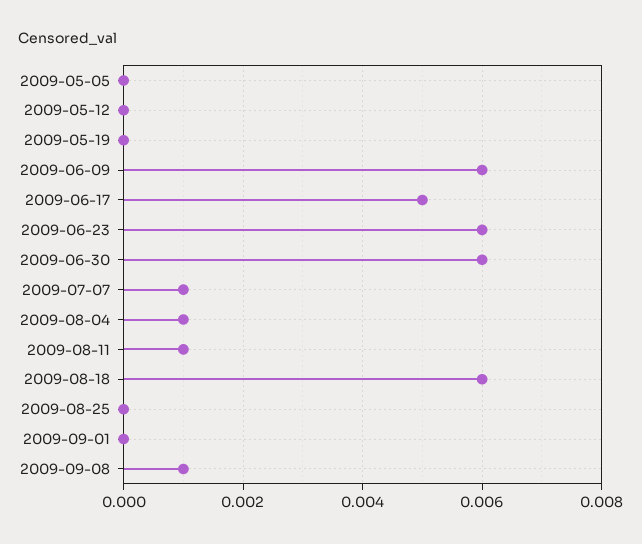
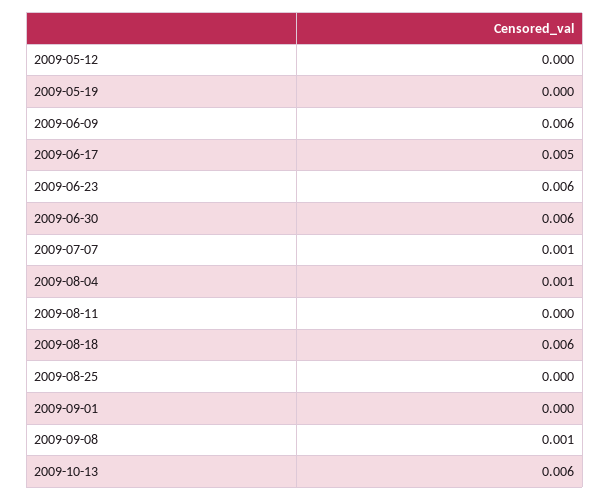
2009-05-05: 0 -> none
2009-08-11: 0.001 -> 0
2009-10-13: none -> 0.006

